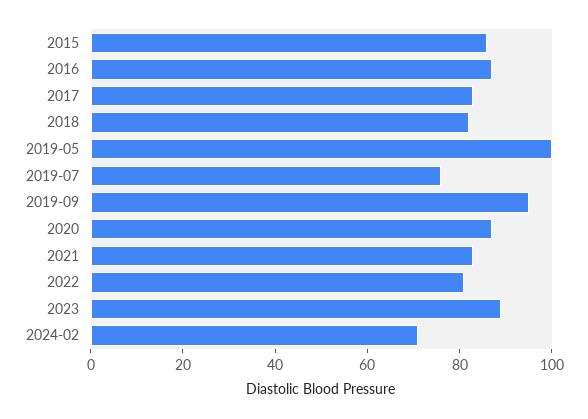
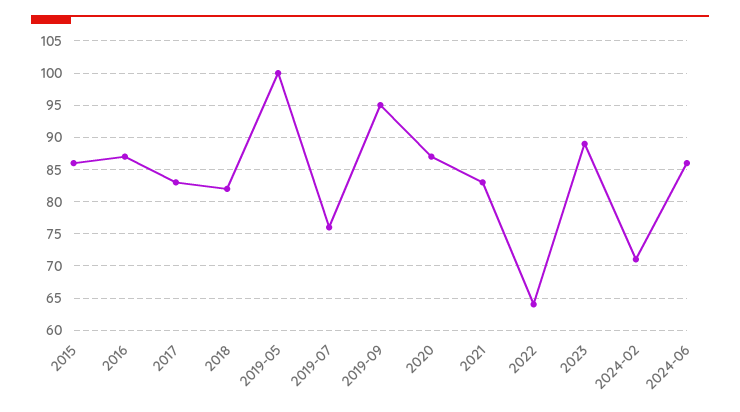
2022: 80 -> 64
2024-06: none -> 86

